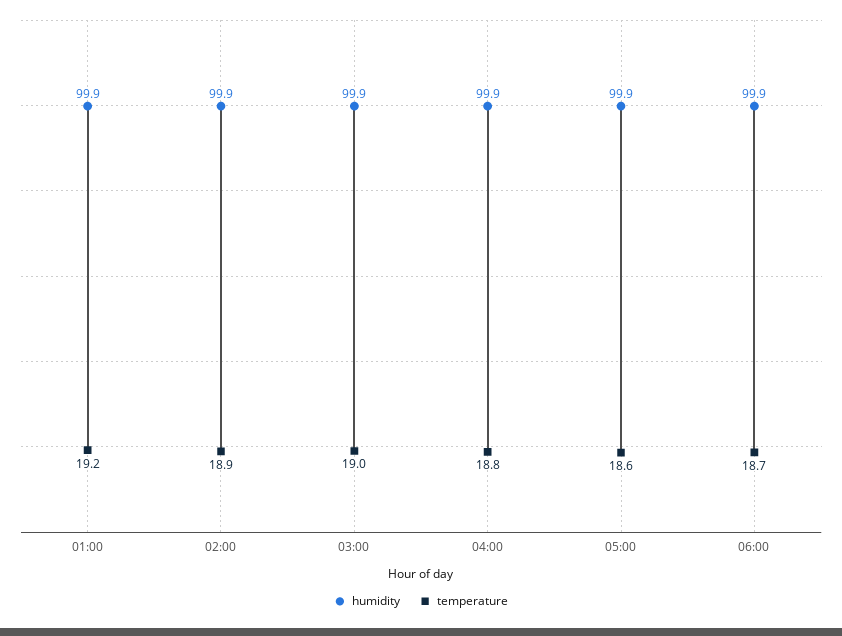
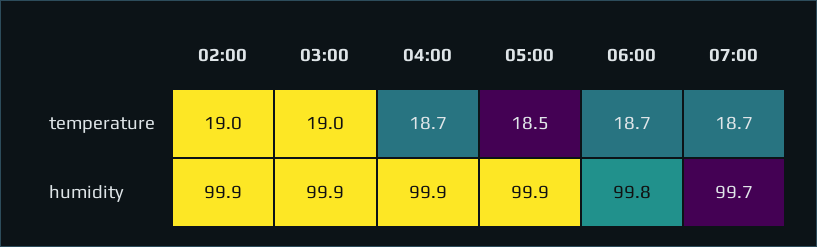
humidity, 01:00: 99.9 -> none
temperature, 01:00: 19.2 -> none
temperature, 02:00: 18.9 -> 19
temperature, 04:00: 18.8 -> 18.7
temperature, 05:00: 18.6 -> 18.5
humidity, 06:00: 99.9 -> 99.8
temperature, 07:00: none -> 18.7
humidity, 07:00: none -> 99.7

